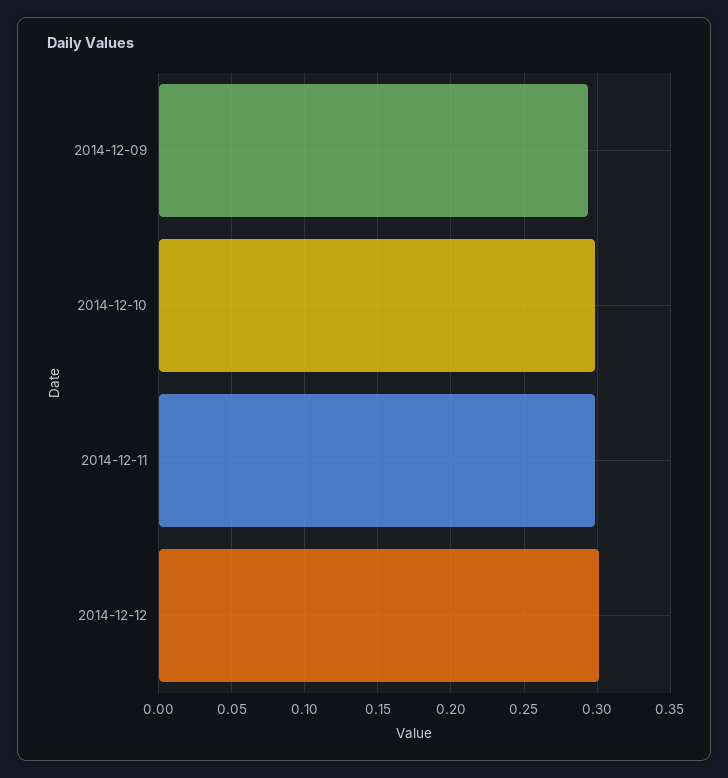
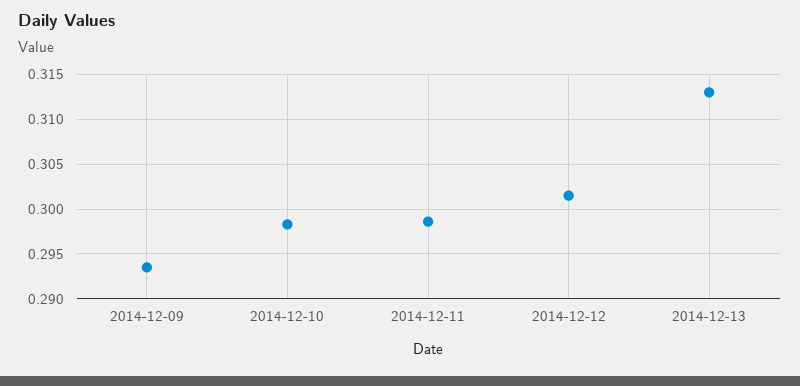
2014-12-13: none -> 0.313

